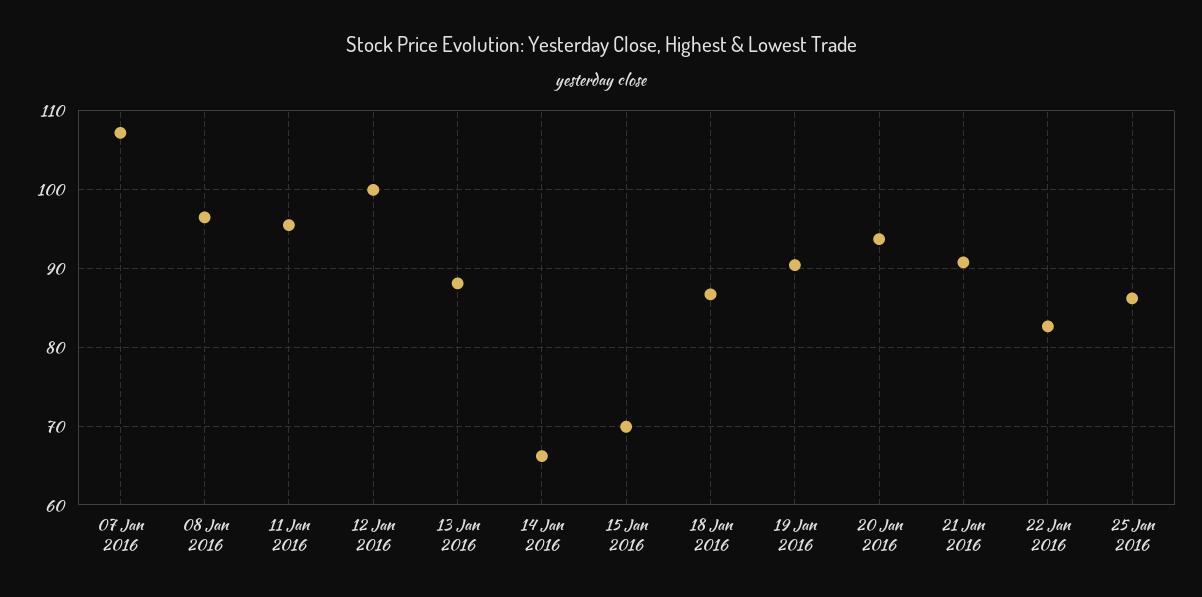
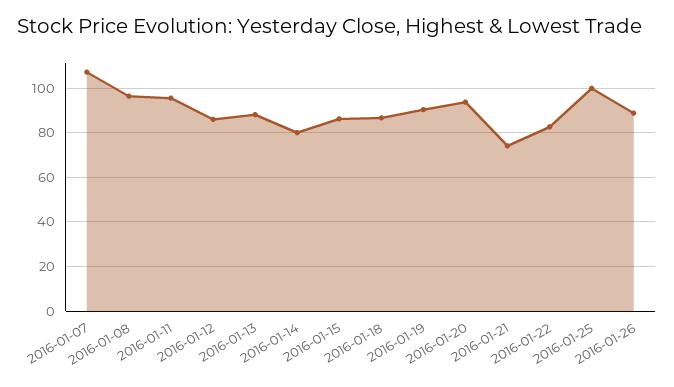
12 Jan 2016: 100 -> 85
14 Jan 2016: 66 -> 80
15 Jan 2016: 70 -> 85
21 Jan 2016: 91 -> 75
25 Jan 2016: 86 -> 100
2016-01-26: none -> 90

